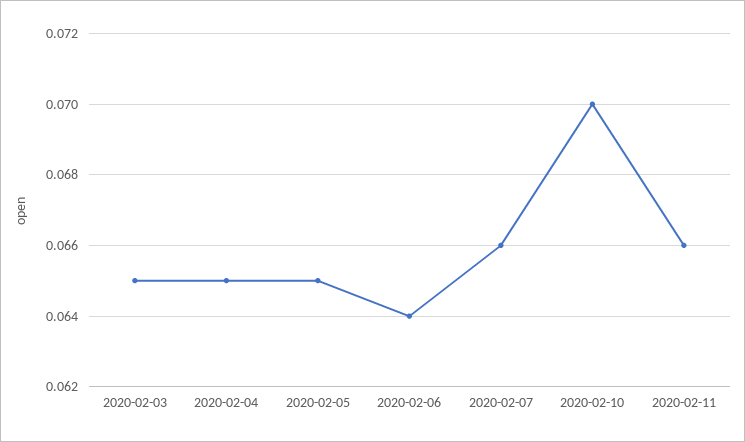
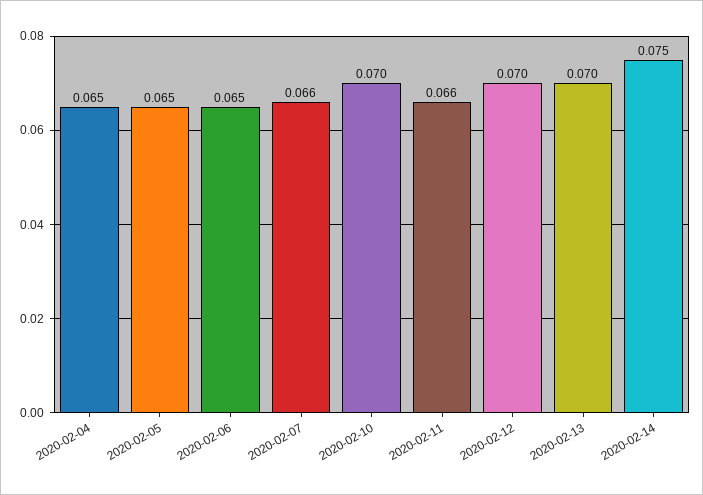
2020-02-03: 0.065 -> none
2020-02-06: 0.064 -> 0.065
2020-02-12: none -> 0.07
2020-02-13: none -> 0.07
2020-02-14: none -> 0.075

